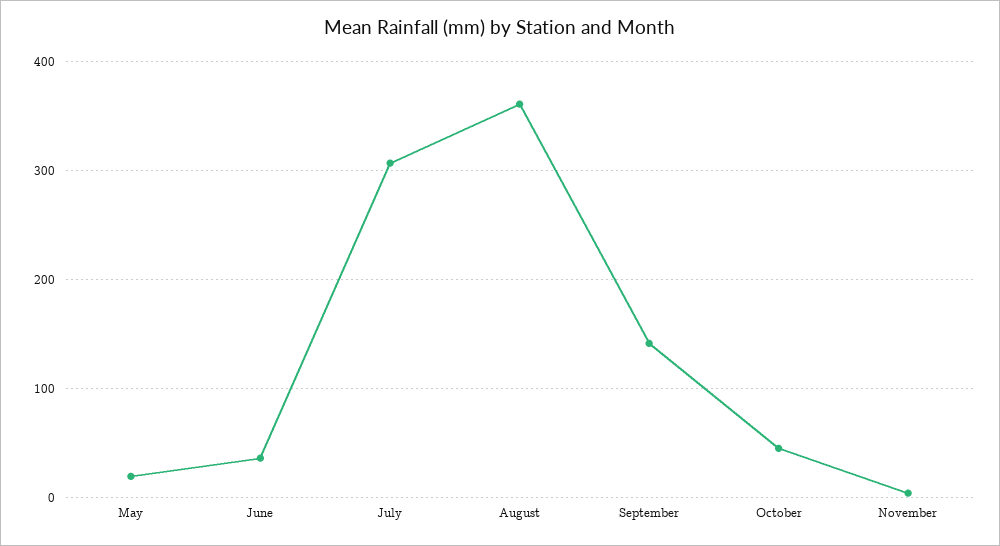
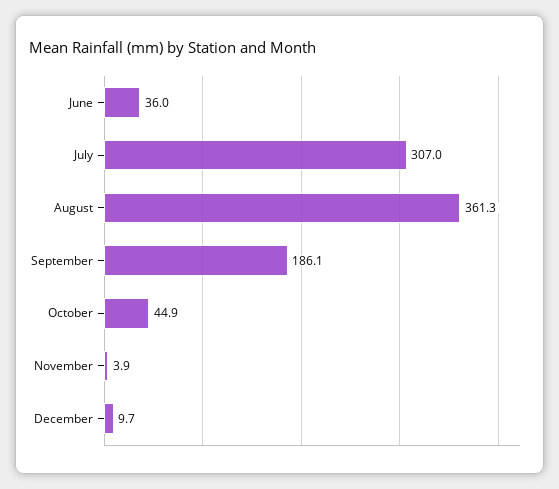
May: 20 -> none
September: 140 -> 186.1
December: none -> 9.7

